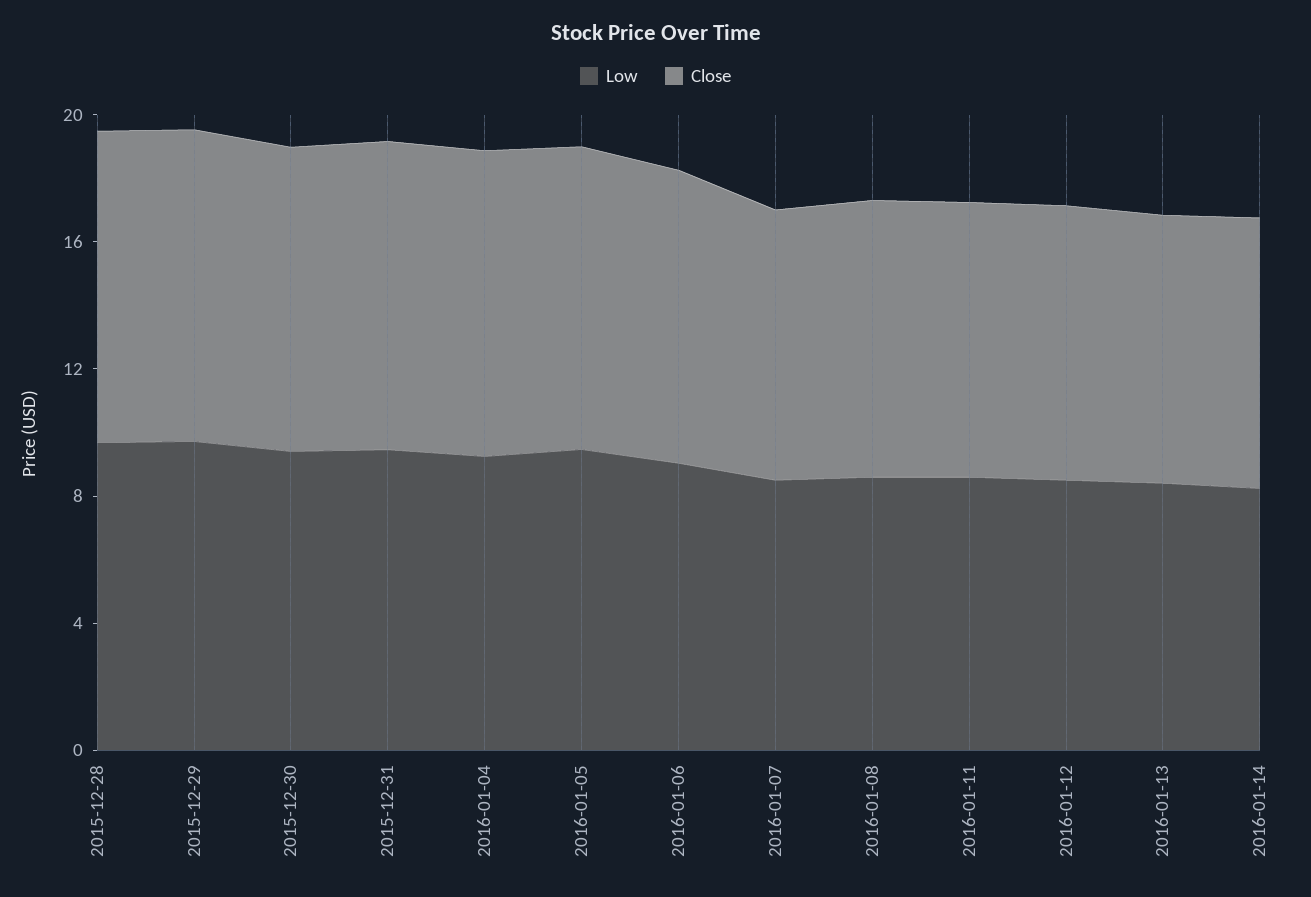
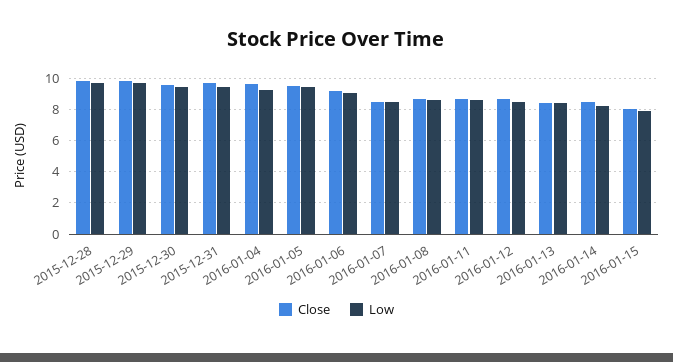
Close, 2016-01-15: none -> 8
Low, 2016-01-15: none -> 8

